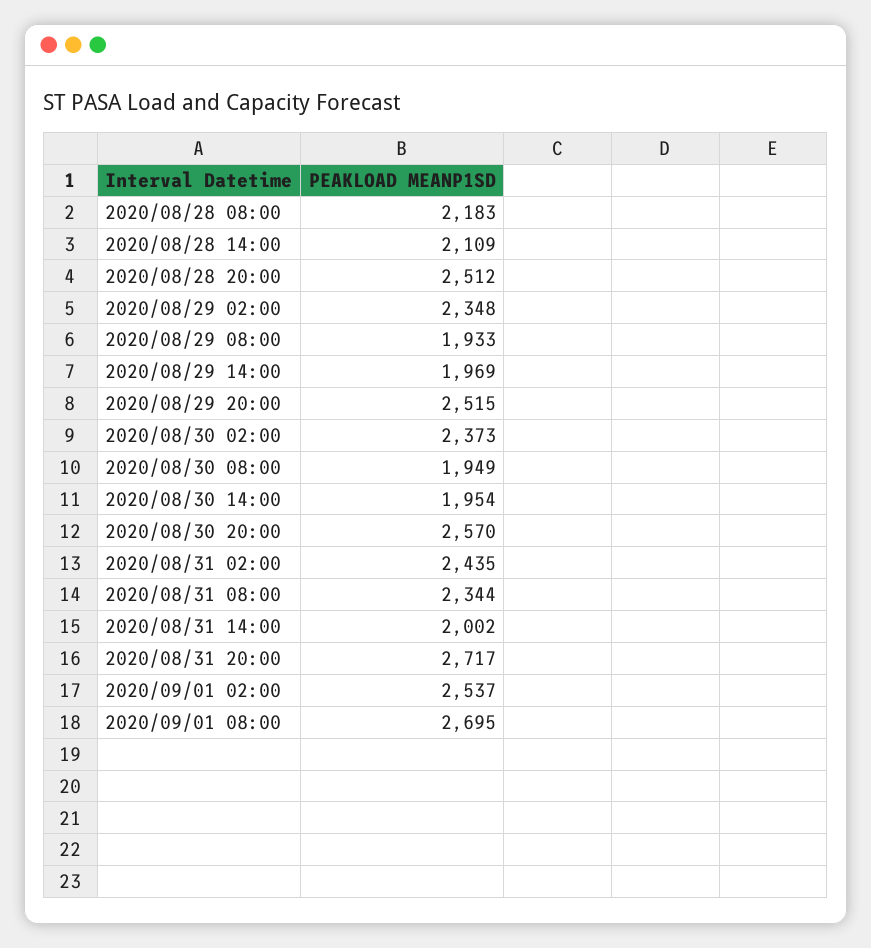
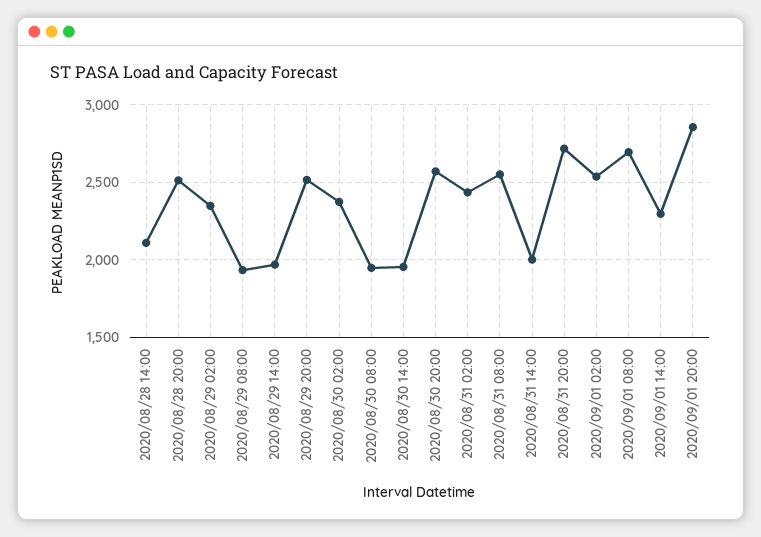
2020/08/28 08:00: 2183 -> none
2020/08/31 08:00: 2344 -> 2550
2020/09/01 14:00: none -> 2300
2020/09/01 20:00: none -> 2850

